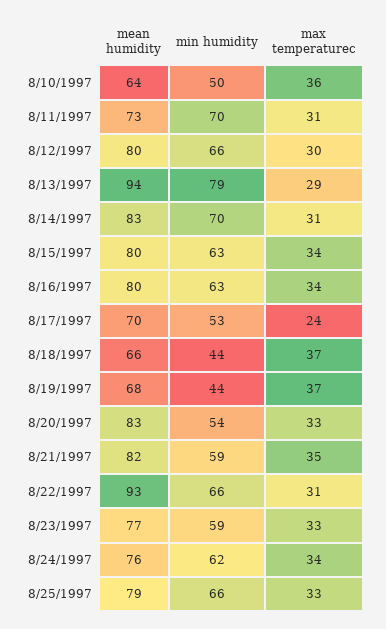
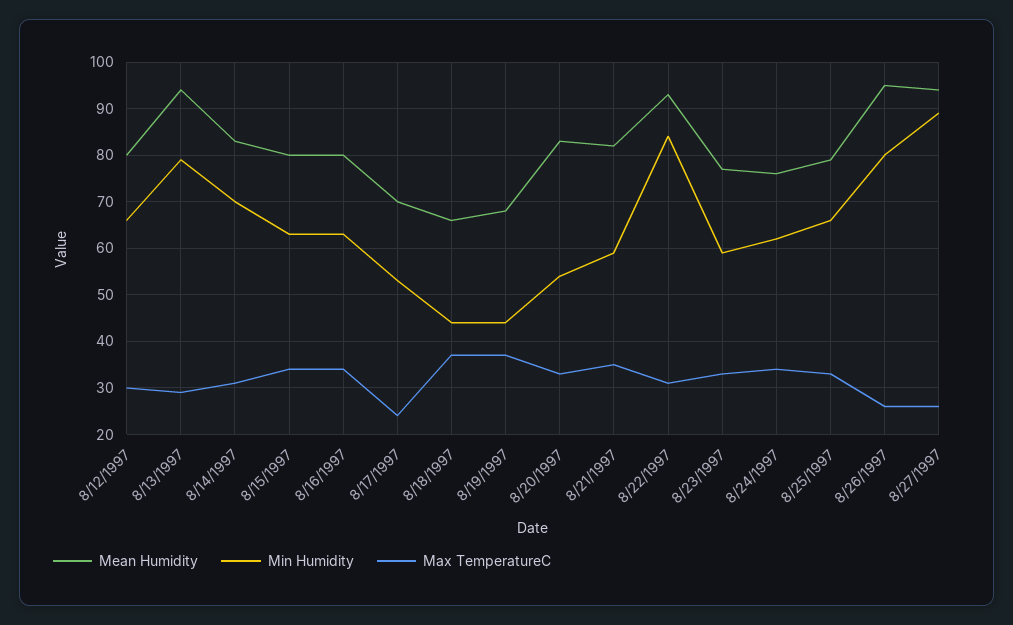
mean humidity, 8/10/1997: 64 -> none
min humidity, 8/10/1997: 50 -> none
max temperaturec, 8/10/1997: 36 -> none
mean humidity, 8/11/1997: 73 -> none
min humidity, 8/11/1997: 70 -> none
max temperaturec, 8/11/1997: 31 -> none
min humidity, 8/22/1997: 66 -> 85
mean humidity, 8/26/1997: none -> 95
min humidity, 8/26/1997: none -> 80
max temperaturec, 8/26/1997: none -> 25
mean humidity, 8/27/1997: none -> 95
min humidity, 8/27/1997: none -> 90
max temperaturec, 8/27/1997: none -> 25

